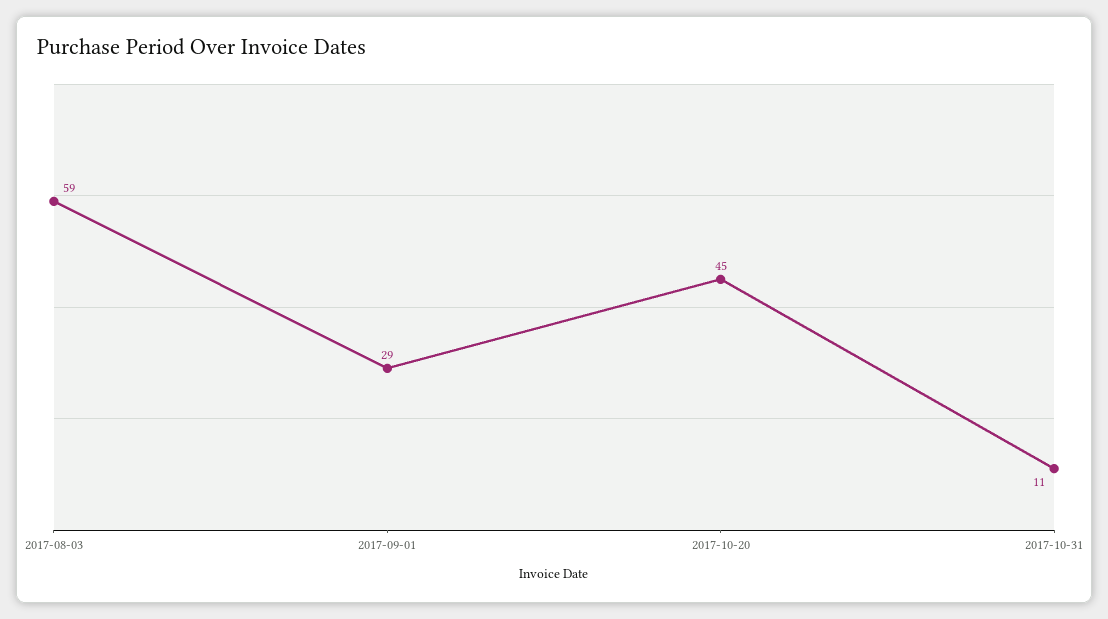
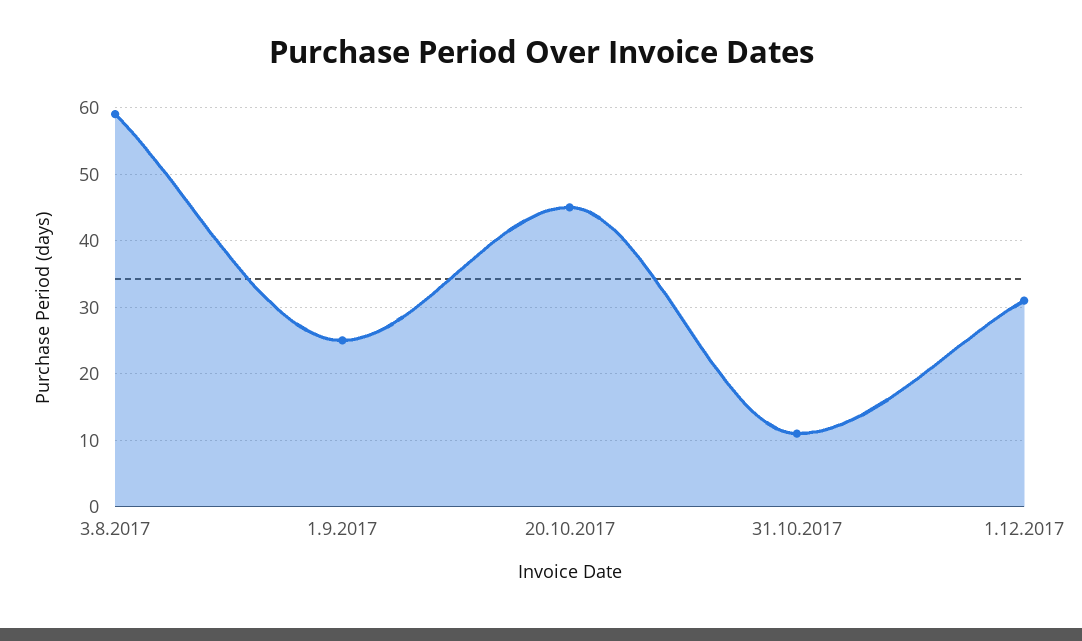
2017-09-01: 29 -> 25
1.12.2017: none -> 31

